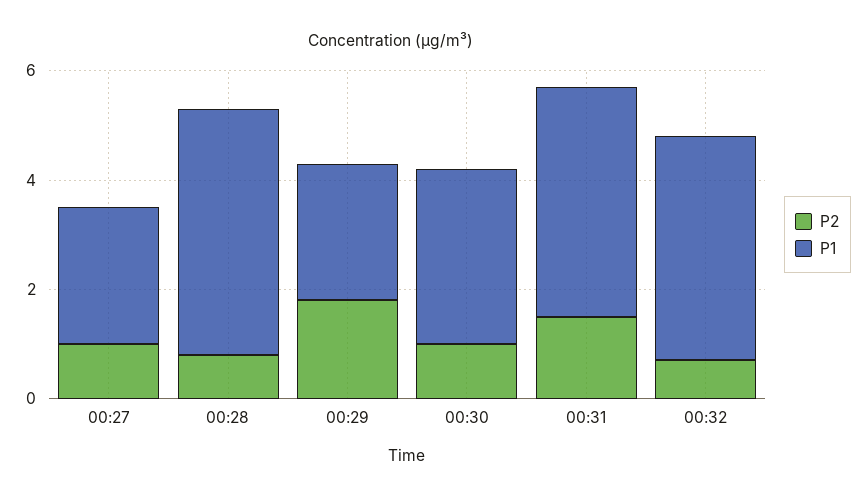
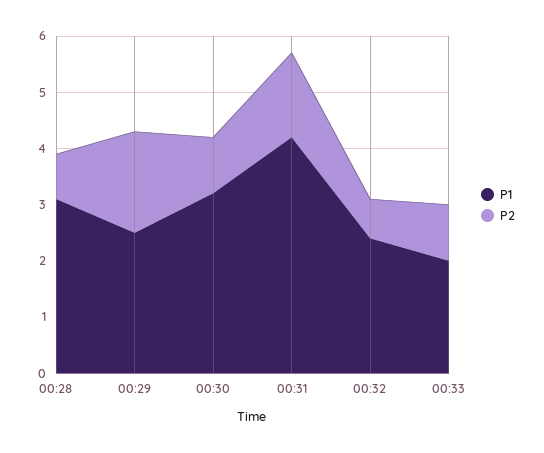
P2, 00:27: 1 -> none
P1, 00:27: 2.5 -> none
P1, 00:28: 4.5 -> 3
P1, 00:32: 4 -> 2.5
P1, 00:33: none -> 2
P2, 00:33: none -> 1

